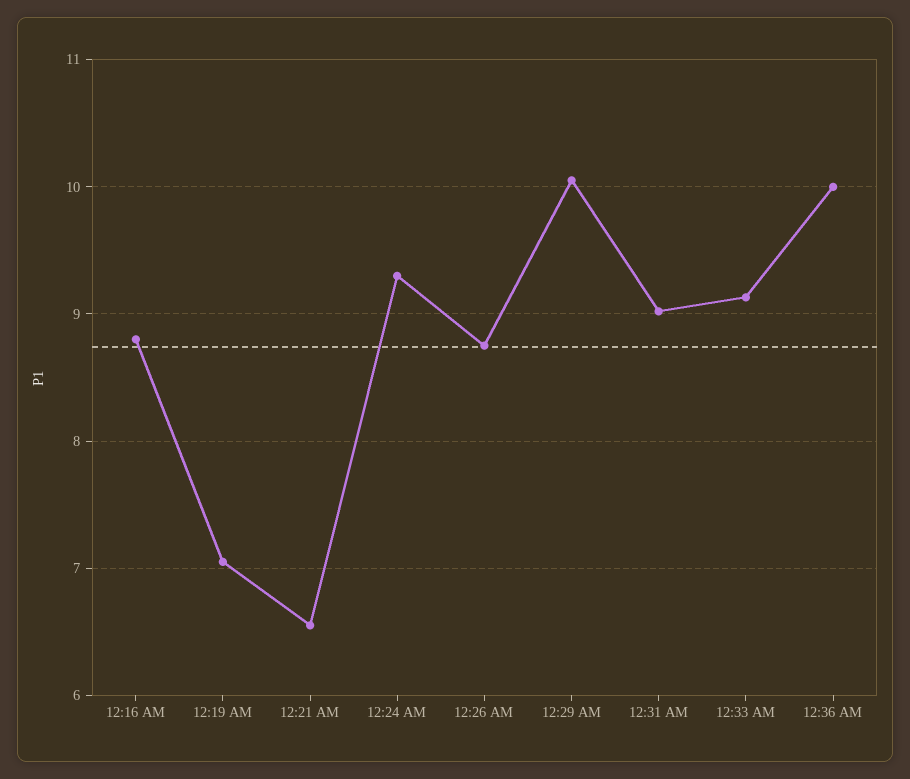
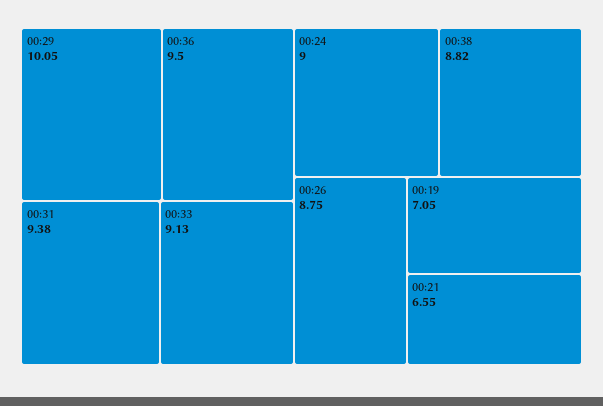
12:16 AM: 8.8 -> none
12:24 AM: 9.3 -> 9
12:31 AM: 9 -> 9.38
12:36 AM: 10 -> 9.5
00:38: none -> 8.82

